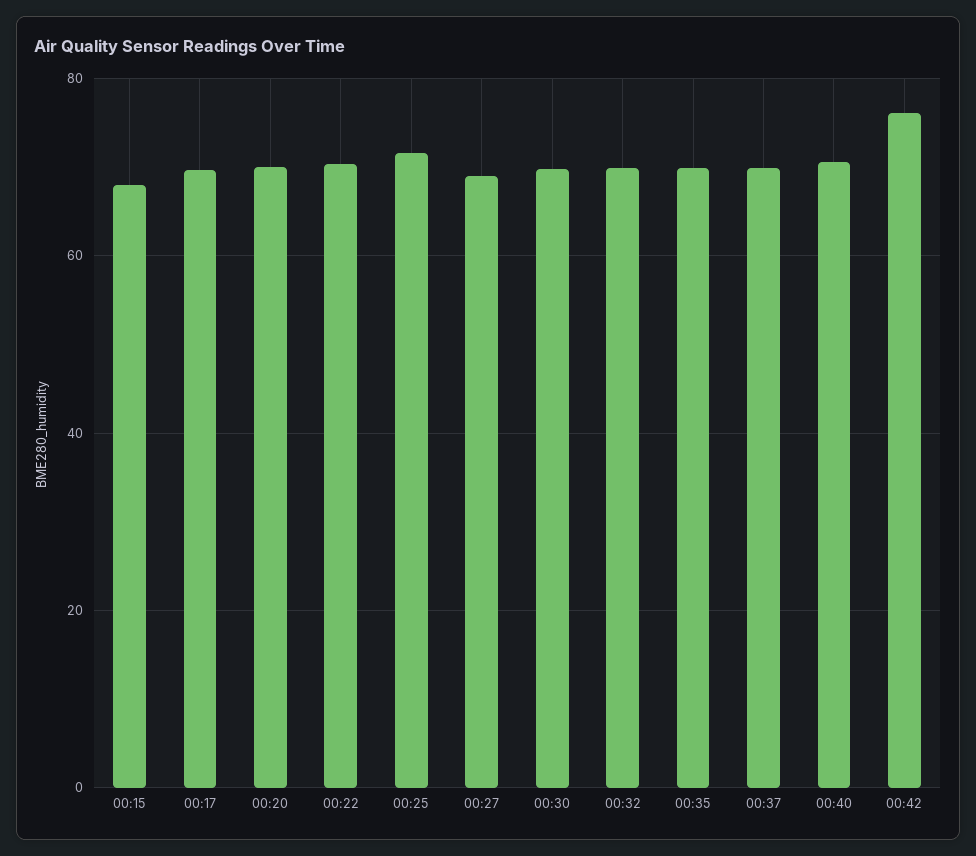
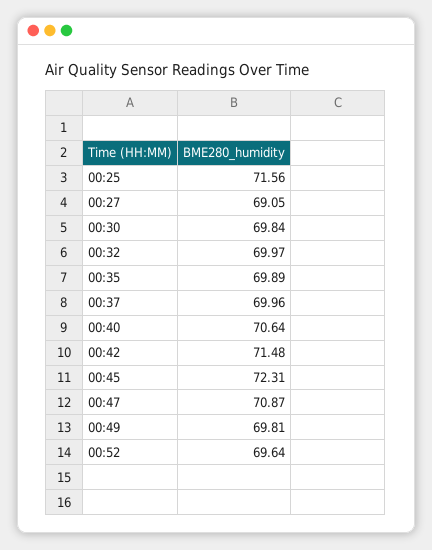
00:15: 68 -> none
00:17: 70 -> none
00:20: 70 -> none
00:22: 70 -> none
00:42: 76 -> 71.48
00:45: none -> 72.31
00:47: none -> 70.87
00:49: none -> 69.81
00:52: none -> 69.64

